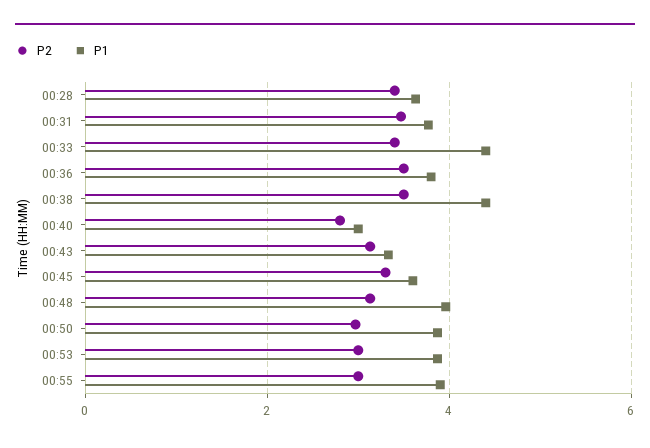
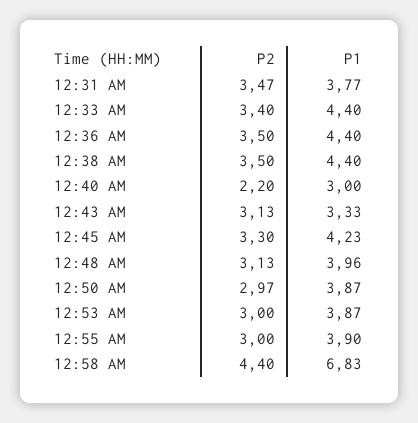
P2, 00:28: 3.4 -> none
P1, 00:28: 3.6 -> none
P1, 00:36: 3.8 -> 4.4
P2, 00:40: 2.8 -> 2.2
P1, 00:45: 3.6 -> 4.23
P2, 12:58 AM: none -> 4.4
P1, 12:58 AM: none -> 6.83

